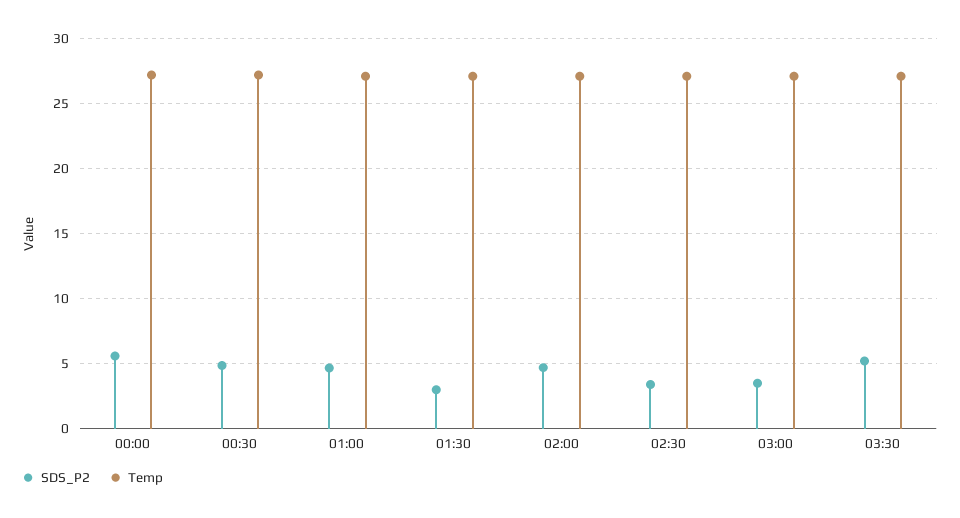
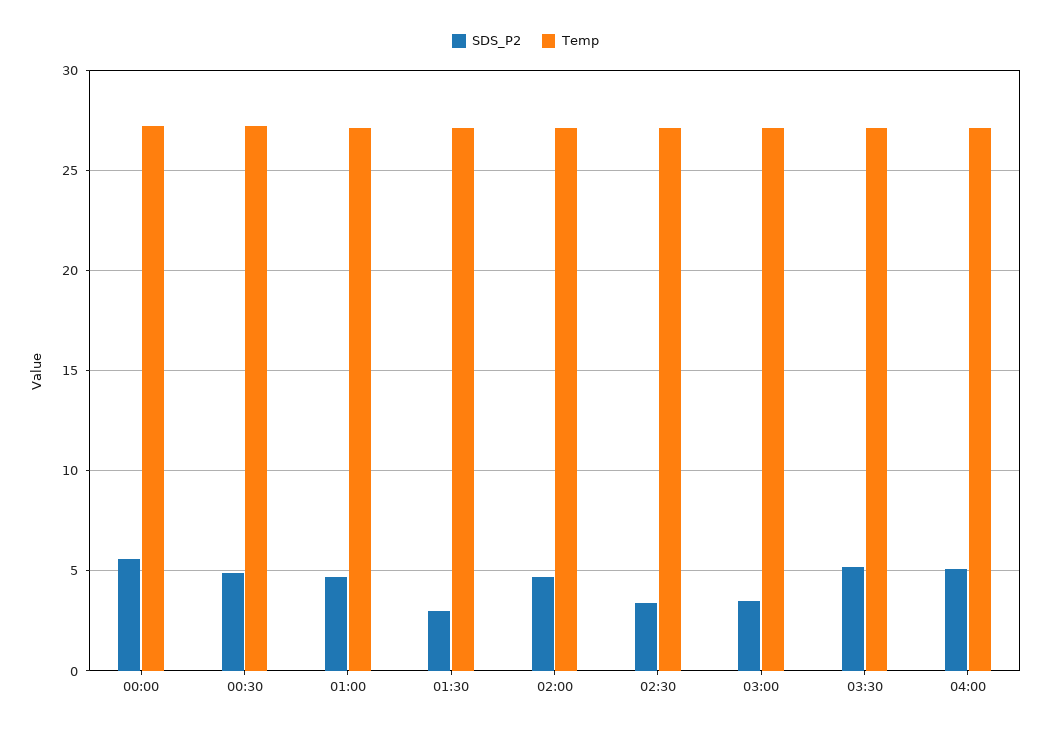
SDS_P2, 04:00: none -> 5
Temp, 04:00: none -> 27

